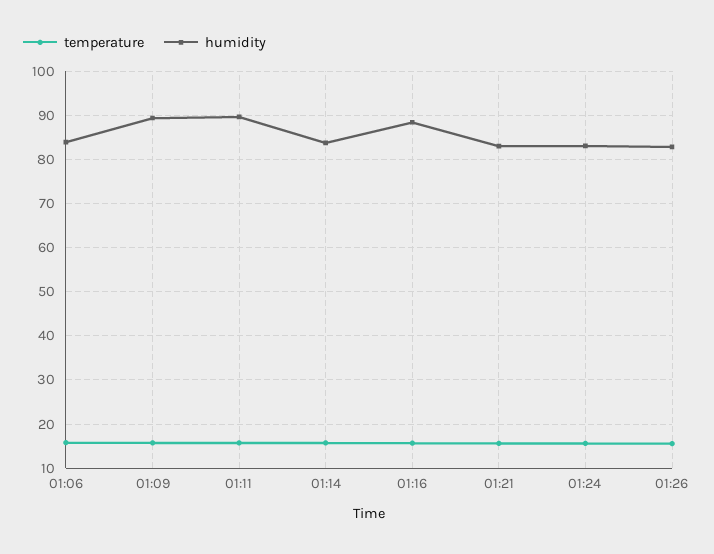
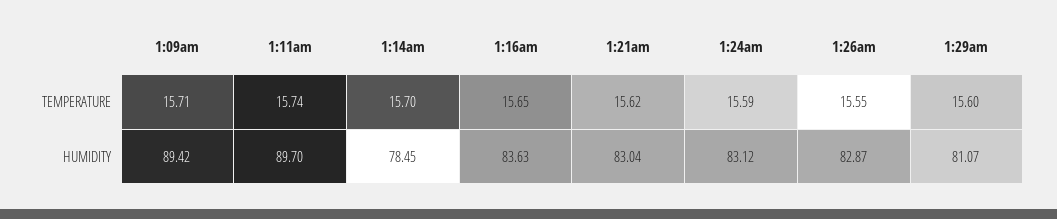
temperature, 01:06: 16 -> none
humidity, 01:06: 84 -> none
humidity, 01:14: 84 -> 78.45
humidity, 01:16: 88 -> 83.63
temperature, 1:29am: none -> 15.6
humidity, 1:29am: none -> 81.07

